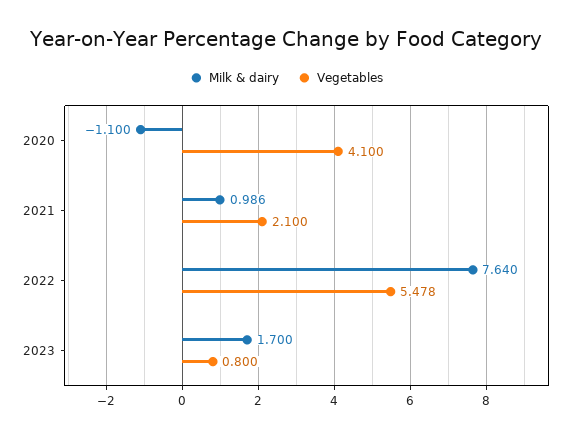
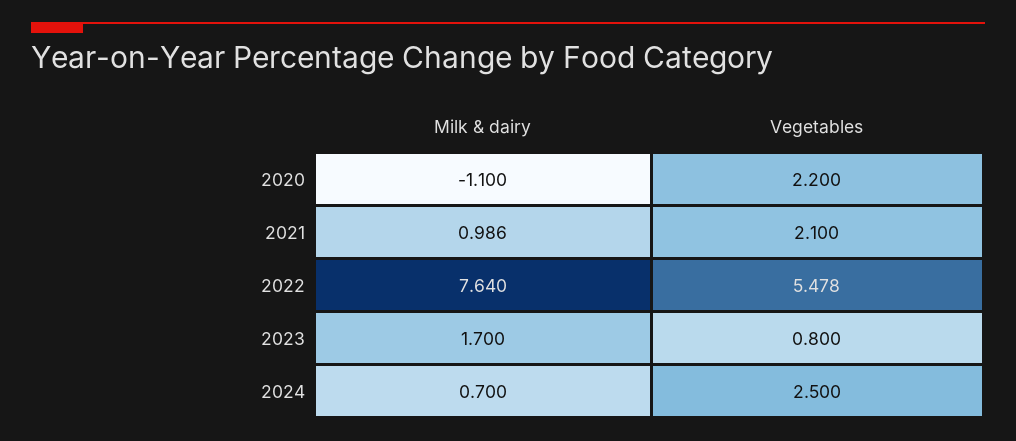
Vegetables, 2020: 4.1 -> 2.2
Milk & dairy, 2024: none -> 0.7
Vegetables, 2024: none -> 2.5

